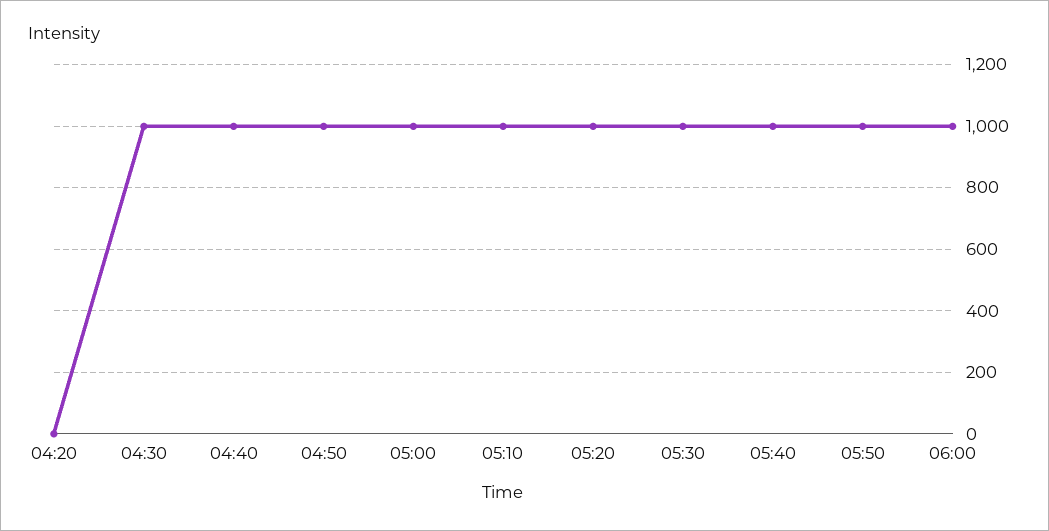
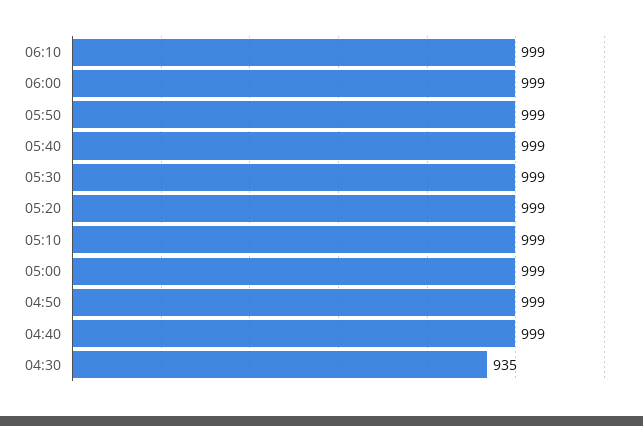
04:20: 0 -> none
04:30: 1000 -> 935
06:10: none -> 999

